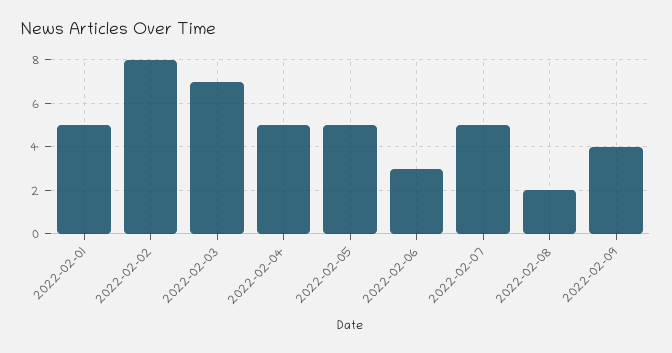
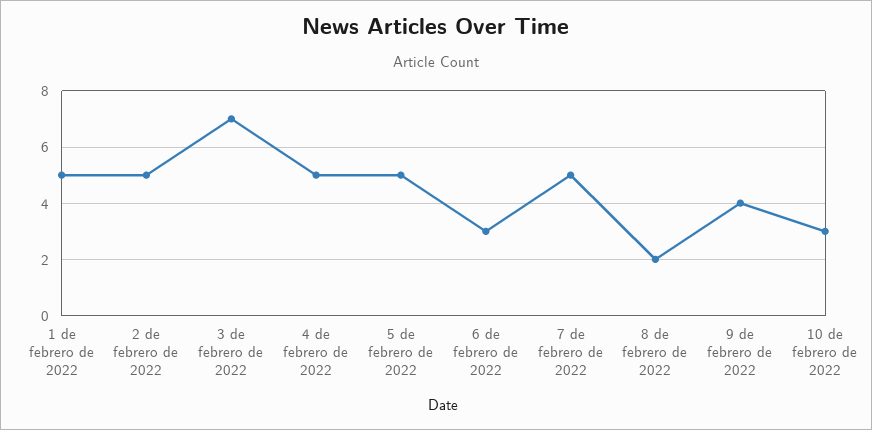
2022-02-02: 8 -> 5
10 de febrero de 2022: none -> 3

